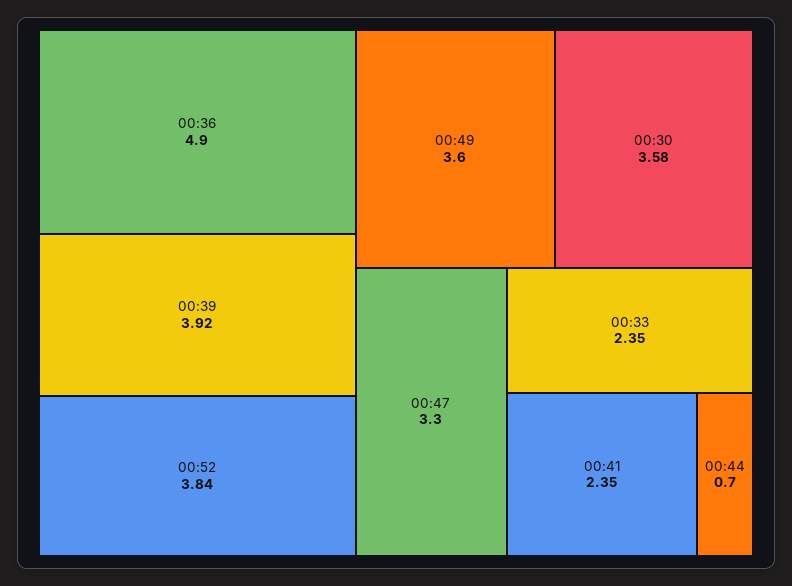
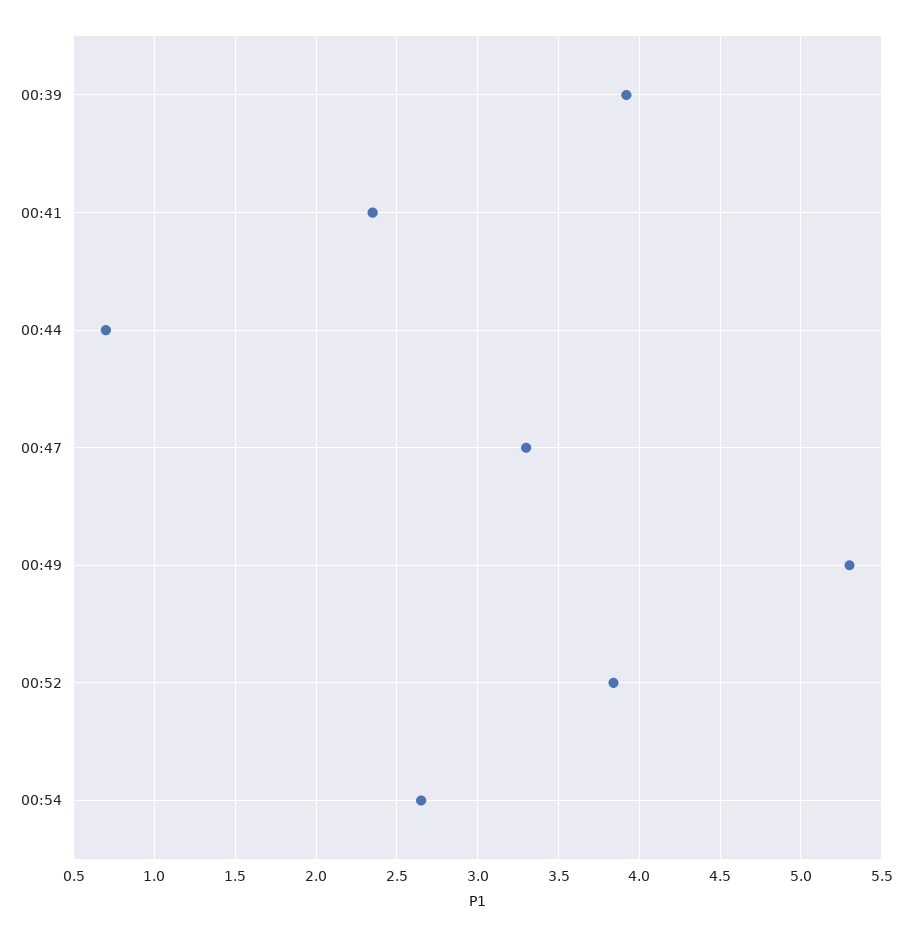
00:36: 4.9 -> none
00:49: 3.6 -> 5.3
00:30: 3.58 -> none
00:33: 2.35 -> none
00:54: none -> 2.65

